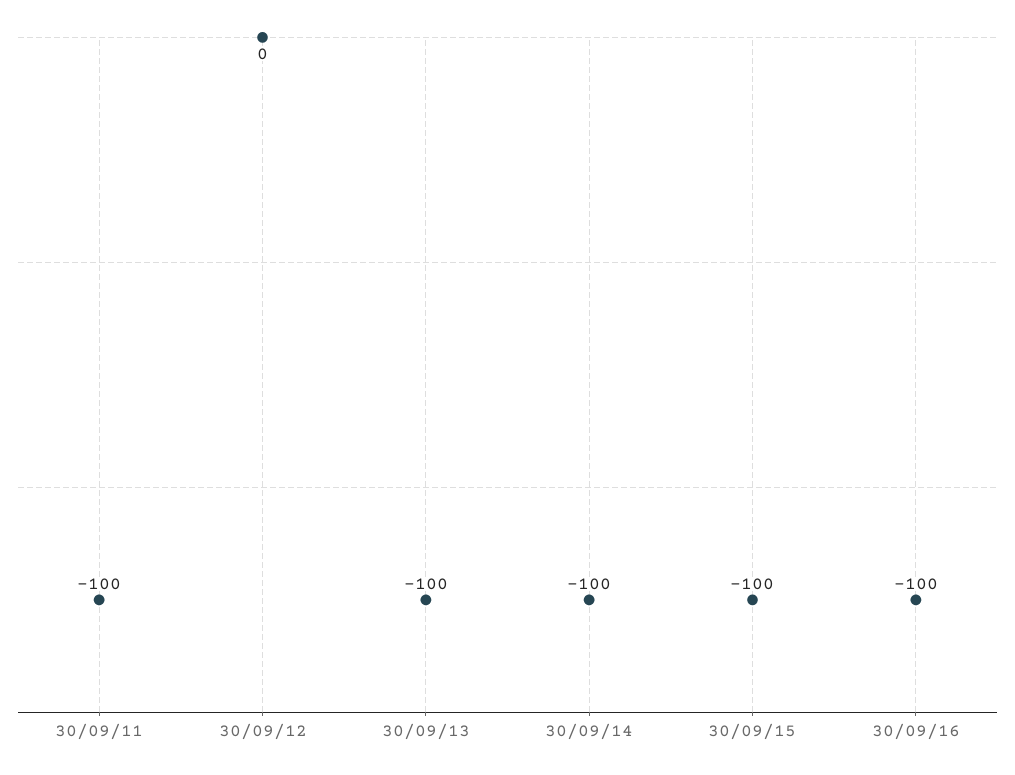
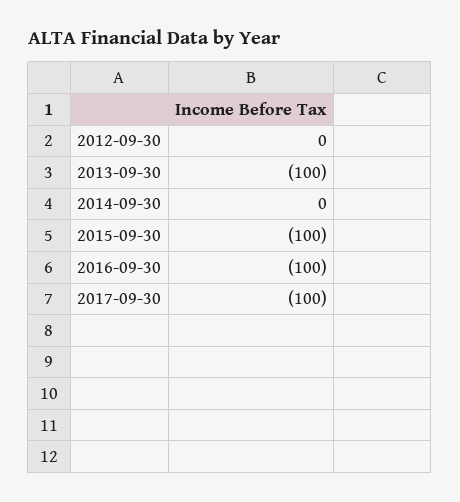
30/09/11: -100 -> none
30/09/14: -100 -> 0
2017-09-30: none -> -100

